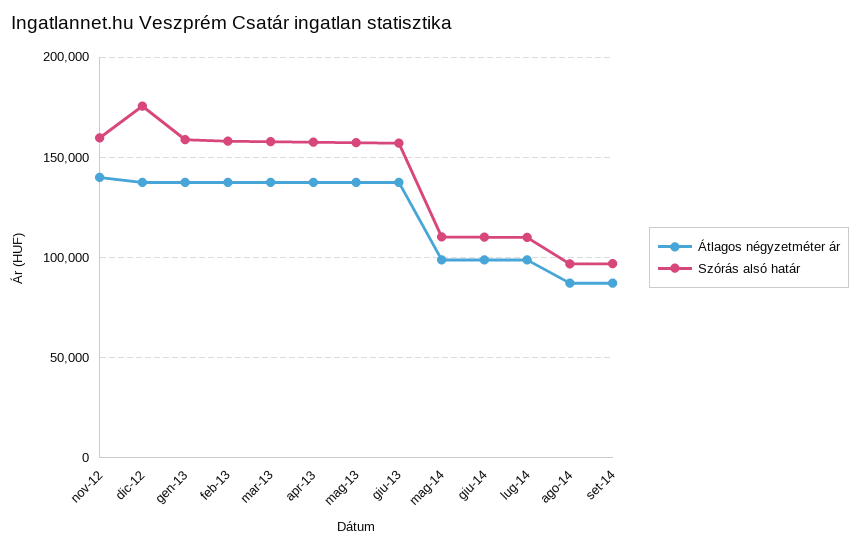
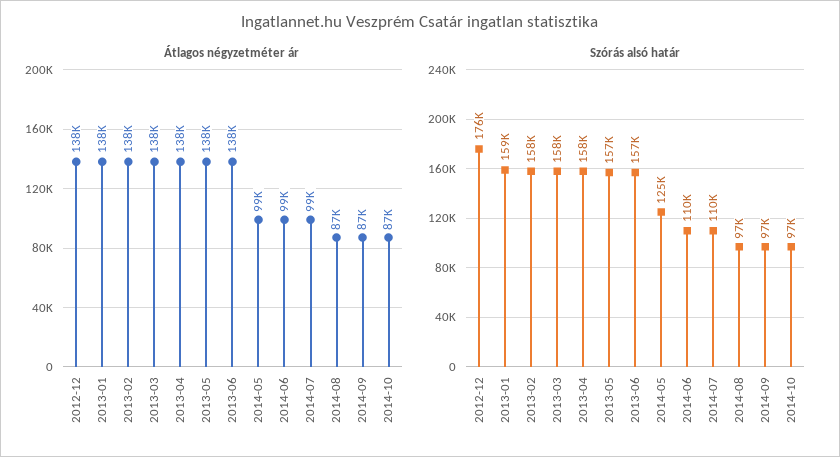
Átlagos négyzetméter ár, nov-12: 140000 -> none
Szórás alsó határ, nov-12: 160000 -> none
Szórás alsó határ, mag-14: 110000 -> 125000
Átlagos négyzetméter ár, 2014-10: none -> 87000
Szórás alsó határ, 2014-10: none -> 97000

